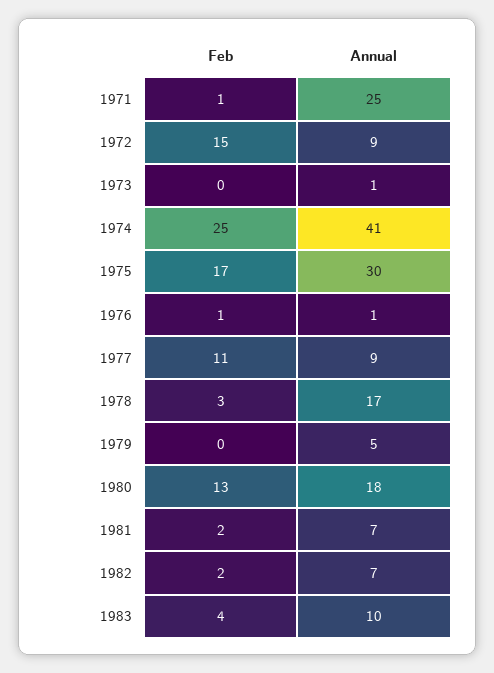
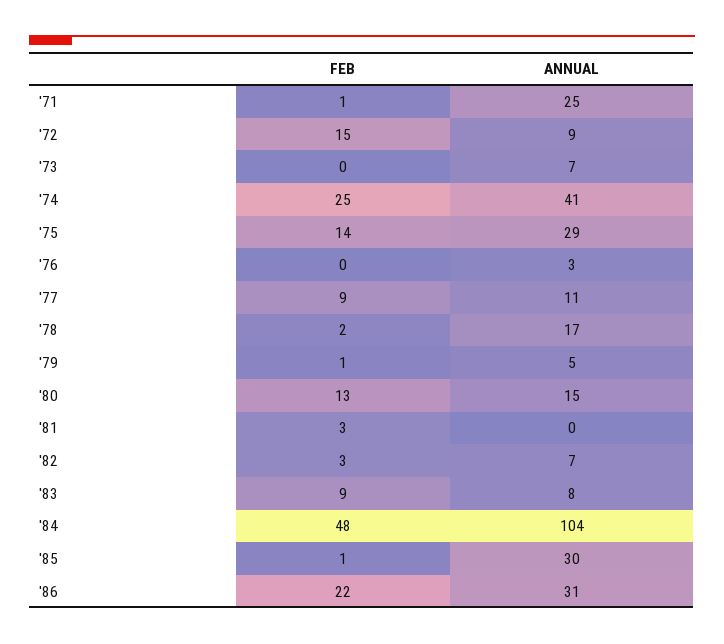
Annual, 1973: 1 -> 7
Feb, 1975: 17 -> 14
Annual, 1975: 30 -> 29
Feb, 1976: 1 -> 0
Annual, 1976: 1 -> 3
Feb, 1977: 11 -> 9
Annual, 1977: 9 -> 11
Feb, 1978: 3 -> 2
Feb, 1979: 0 -> 1
Annual, 1980: 18 -> 15
Feb, 1981: 2 -> 3
Annual, 1981: 7 -> 0
Feb, 1982: 2 -> 3
Feb, 1983: 4 -> 9
Annual, 1983: 10 -> 8
Feb, '84: none -> 48
Annual, '84: none -> 104
Feb, '85: none -> 1
Annual, '85: none -> 30
Feb, '86: none -> 22
Annual, '86: none -> 31

